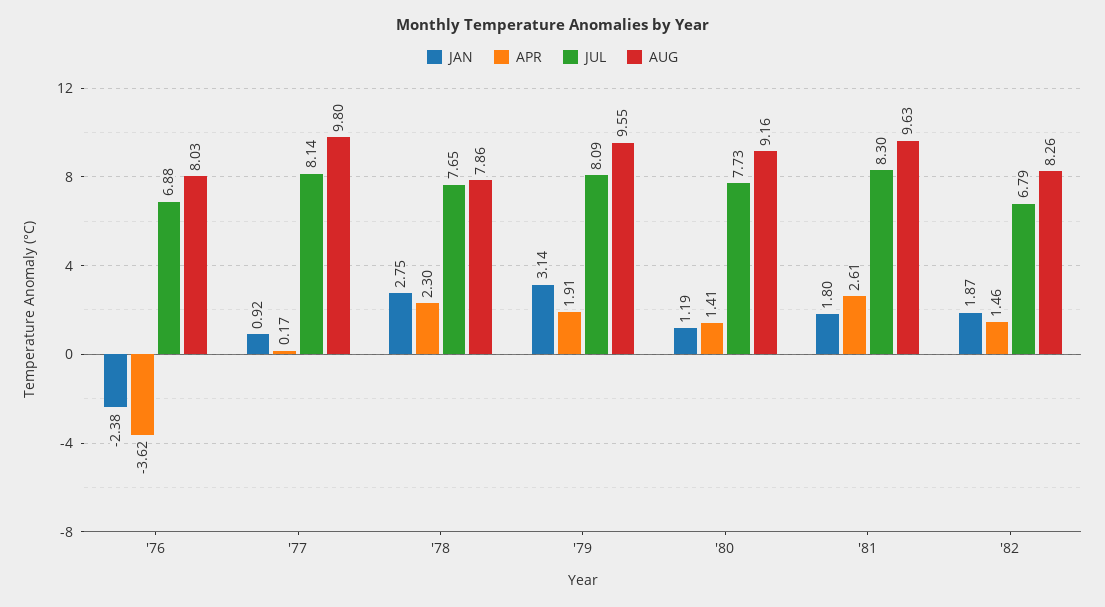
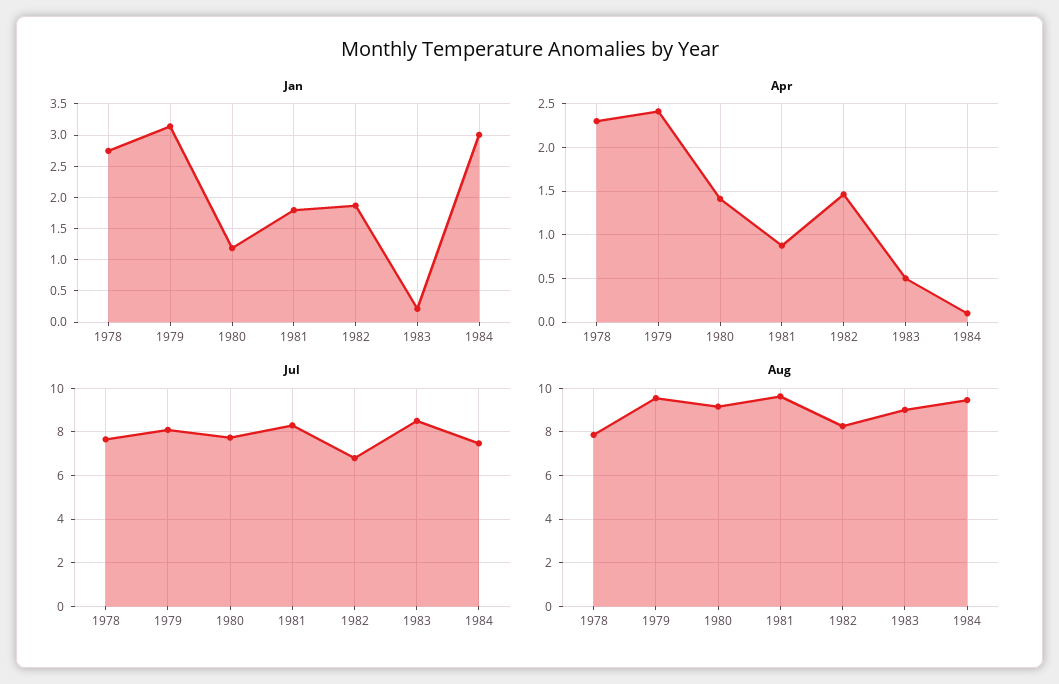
JAN, '76: -2.38 -> none
APR, '76: -3.62 -> none
JUL, '76: 6.88 -> none
AUG, '76: 8.03 -> none
JAN, '77: 0.92 -> none
APR, '77: 0.17 -> none
JUL, '77: 8.14 -> none
AUG, '77: 9.8 -> none
APR, '79: 1.91 -> 2.4
APR, '81: 2.61 -> 0.9
JAN, 1983: none -> 0.2
JAN, 1984: none -> 3
APR, 1983: none -> 0.5
APR, 1984: none -> 0.1
JUL, 1983: none -> 8.5
JUL, 1984: none -> 7.5
AUG, 1983: none -> 9
AUG, 1984: none -> 9.5

